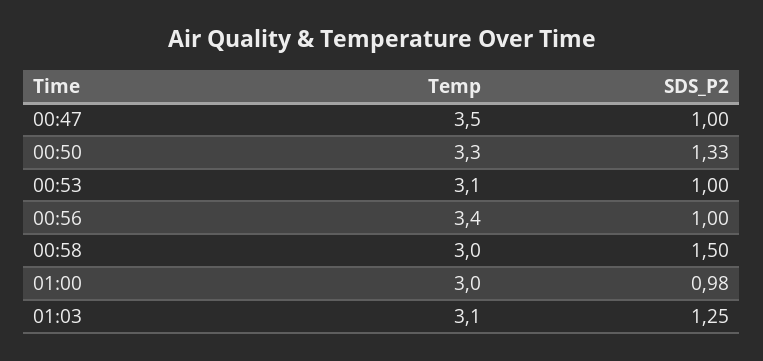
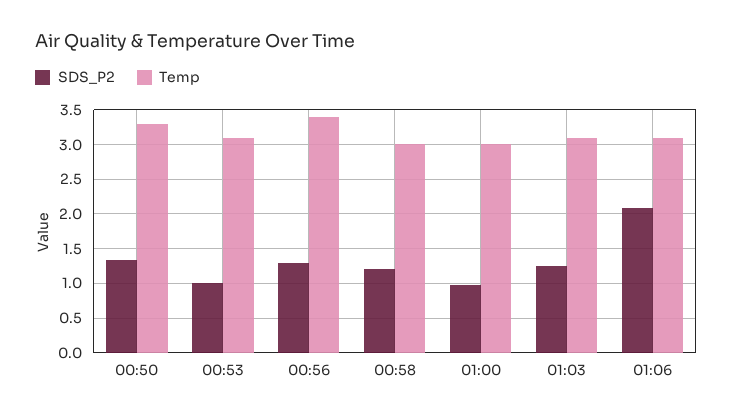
Temp, 00:47: 3.5 -> none
SDS_P2, 00:47: 1 -> none
SDS_P2, 00:56: 1 -> 1.3
SDS_P2, 00:58: 1.5 -> 1.2
SDS_P2, 01:06: none -> 2.1
Temp, 01:06: none -> 3.1

